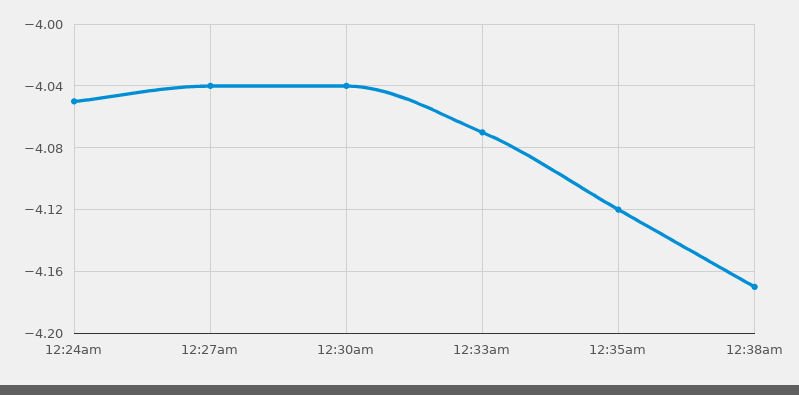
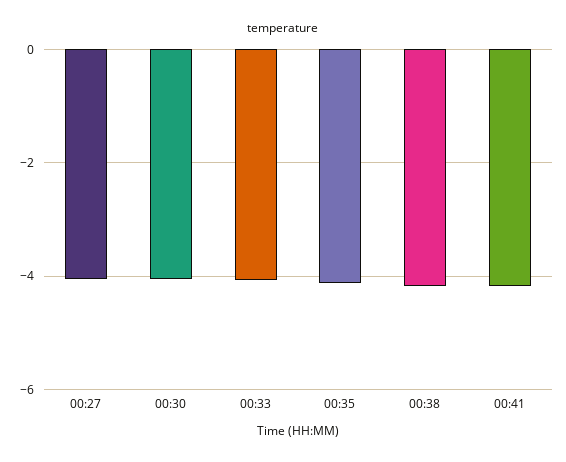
12:24am: -4.05 -> none
00:41: none -> -4.2

